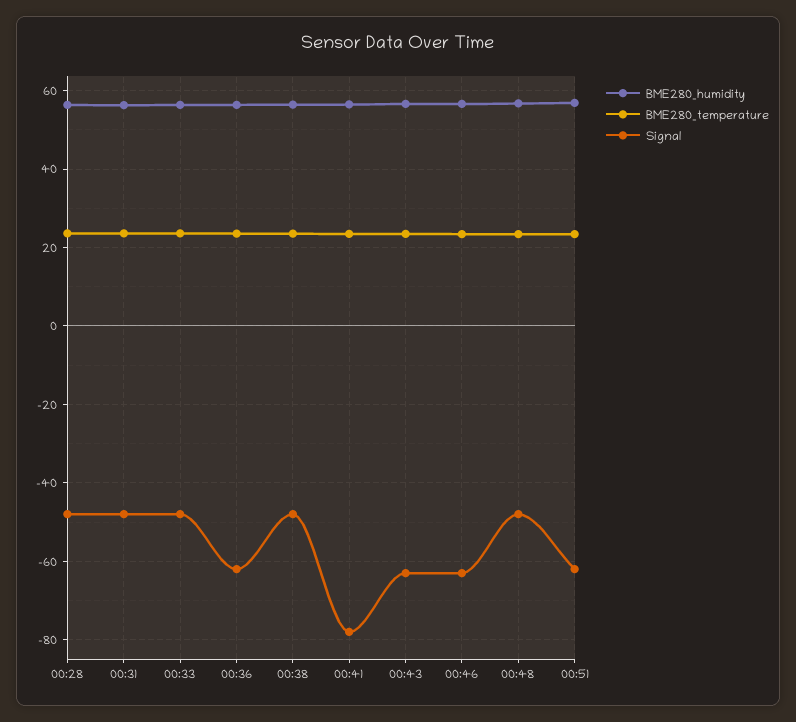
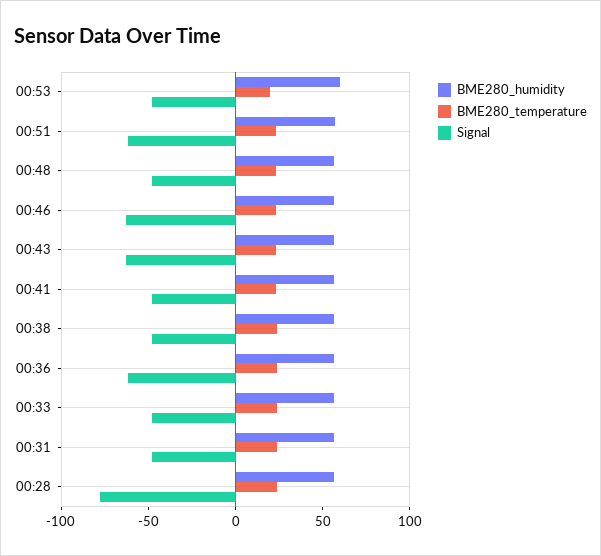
Signal, 00:28: -48 -> -80
Signal, 00:41: -78 -> -50
BME280_humidity, 00:53: none -> 60
BME280_temperature, 00:53: none -> 20
Signal, 00:53: none -> -50

